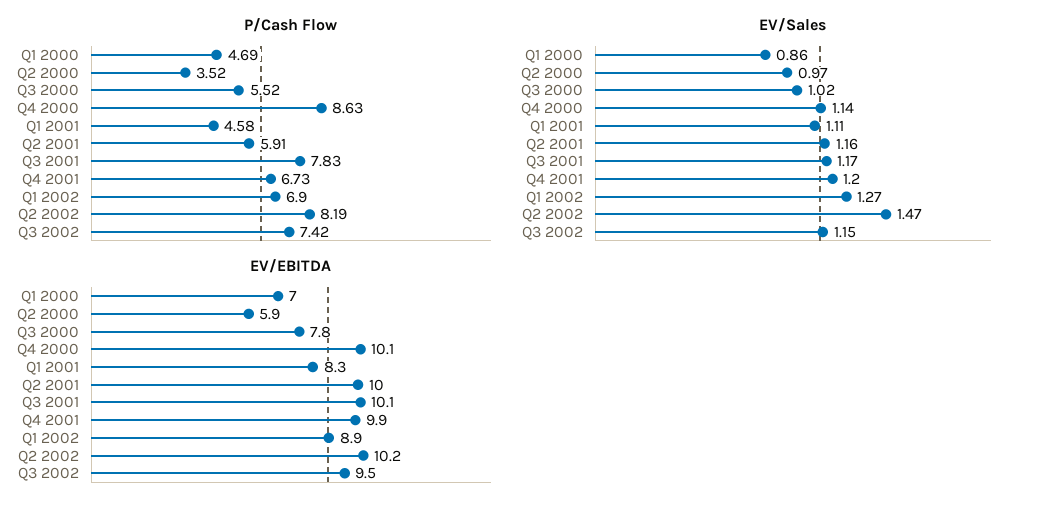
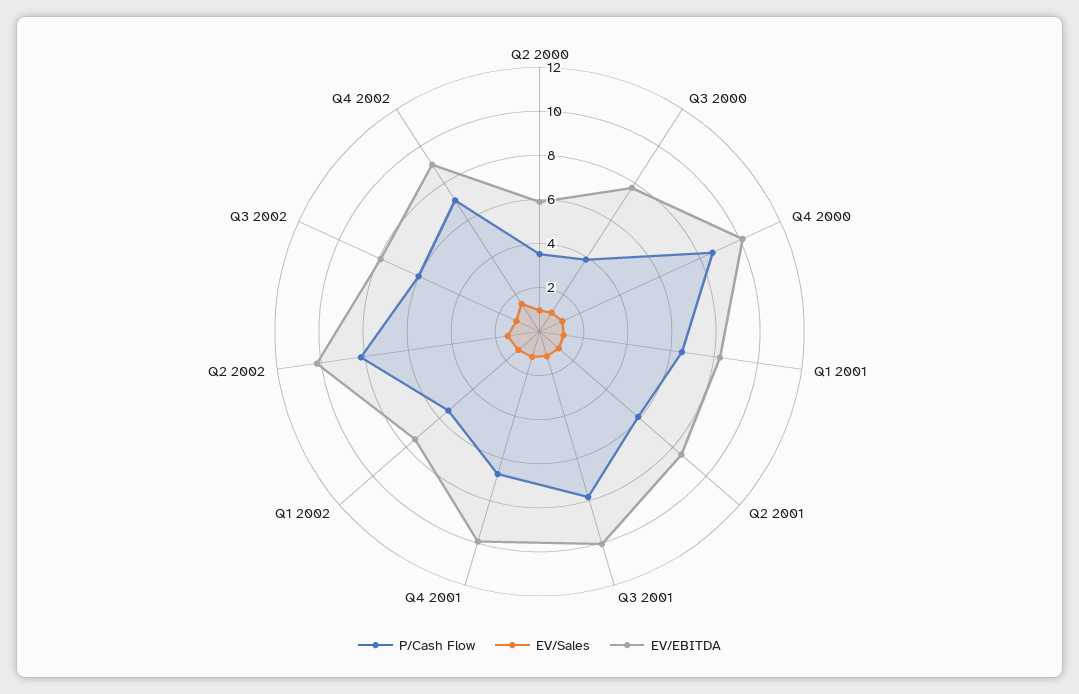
P/Cash Flow, Q1 2000: 4.69 -> none
P/Cash Flow, Q3 2000: 5.52 -> 4
P/Cash Flow, Q1 2001: 4.58 -> 6.5
P/Cash Flow, Q1 2002: 6.9 -> 5.5
P/Cash Flow, Q3 2002: 7.42 -> 6
EV/Sales, Q1 2000: 0.86 -> none
EV/EBITDA, Q1 2000: 7 -> none
EV/EBITDA, Q2 2001: 10 -> 8.5
EV/EBITDA, Q1 2002: 8.9 -> 7.5
EV/EBITDA, Q3 2002: 9.5 -> 8
P/Cash Flow, Q4 2002: none -> 7
EV/Sales, Q4 2002: none -> 1.5
EV/EBITDA, Q4 2002: none -> 9

